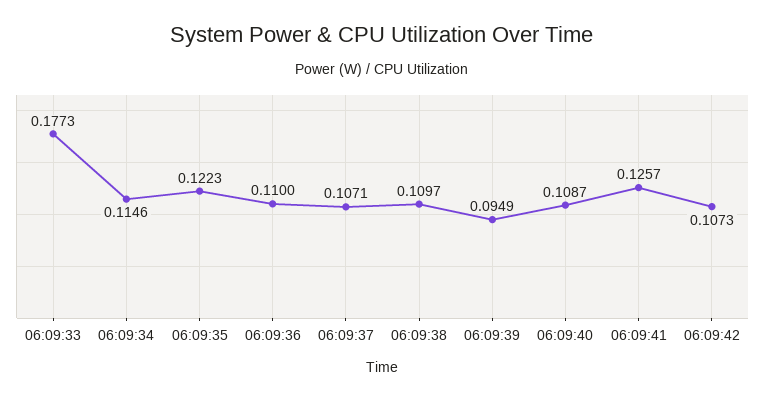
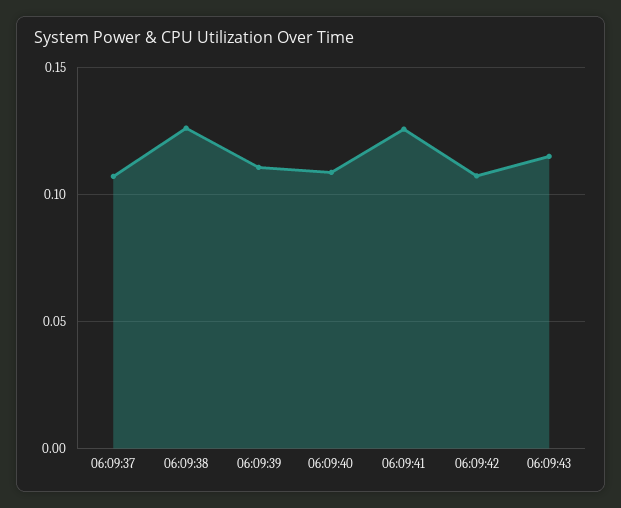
06:09:33: 0.1773 -> none
06:09:34: 0.1146 -> none
06:09:35: 0.1223 -> none
06:09:36: 0.11 -> none
06:09:38: 0.1097 -> 0.125
06:09:39: 0.0949 -> 0.11
06:09:43: none -> 0.115

